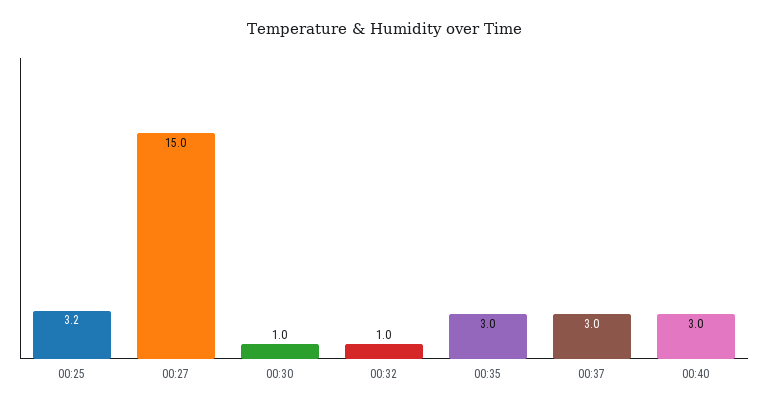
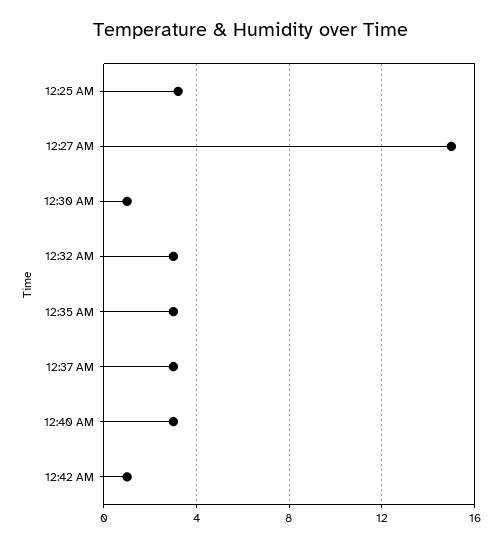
00:32: 1 -> 3
12:42 AM: none -> 1

